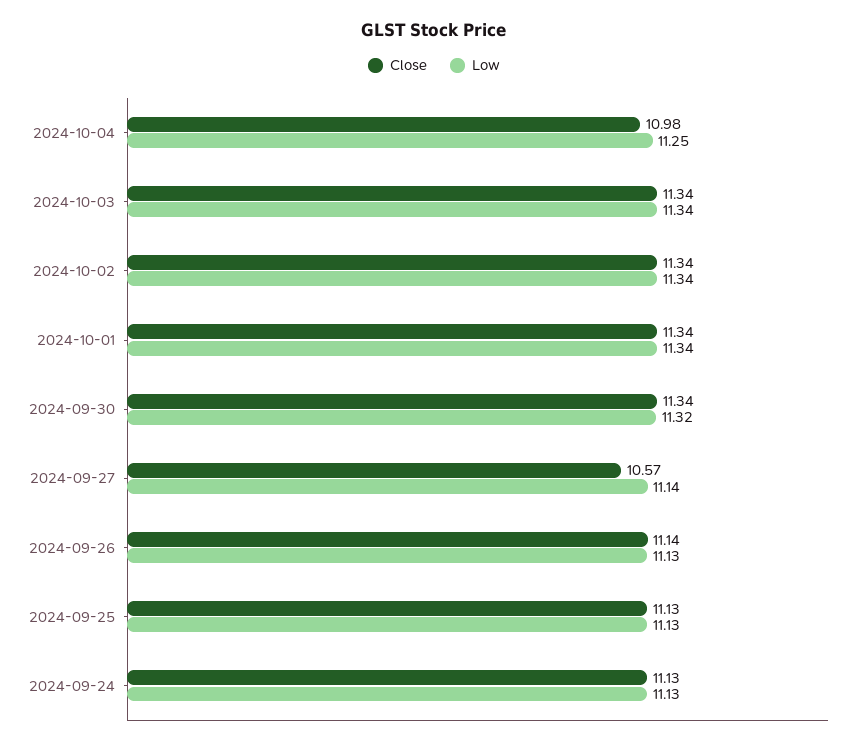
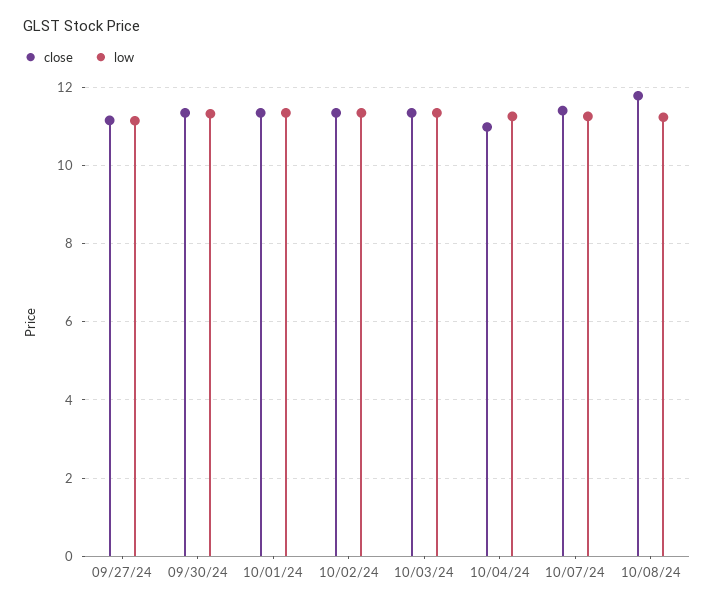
Close, 2024-09-27: 10.57 -> 11.2
Close, 2024-09-26: 11.14 -> none
Low, 2024-09-26: 11.13 -> none
Close, 2024-09-25: 11.13 -> none
Low, 2024-09-25: 11.13 -> none
Close, 2024-09-24: 11.13 -> none
Low, 2024-09-24: 11.13 -> none
Close, 10/07/24: none -> 11.4
Low, 10/07/24: none -> 11.2
Close, 10/08/24: none -> 11.8
Low, 10/08/24: none -> 11.2

